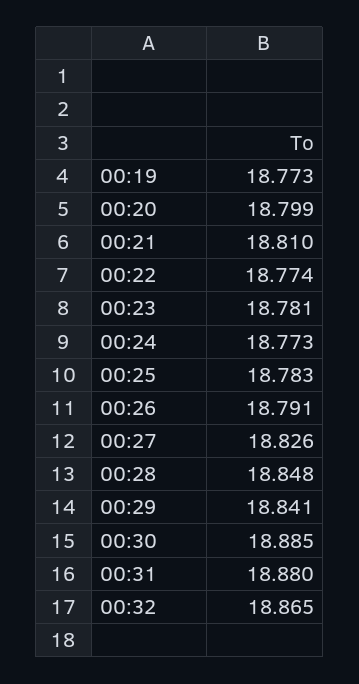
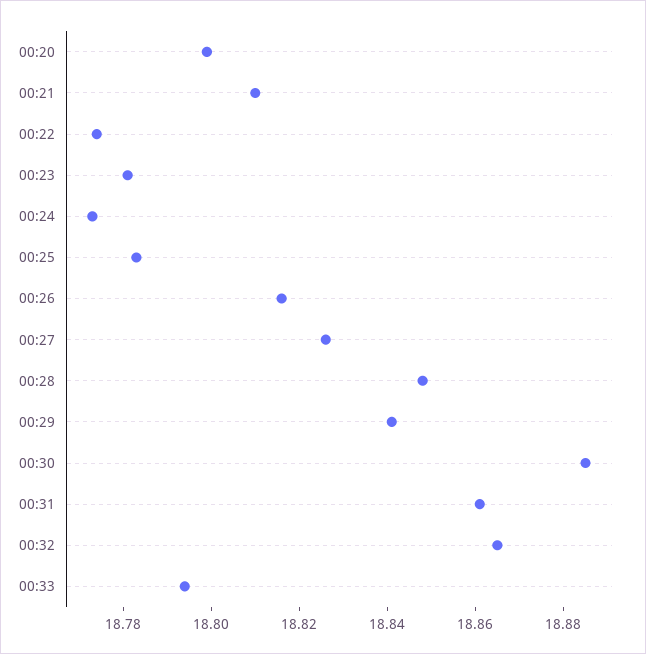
00:19: 18.773 -> none
00:26: 18.791 -> 18.815
00:31: 18.88 -> 18.86
00:33: none -> 18.795

